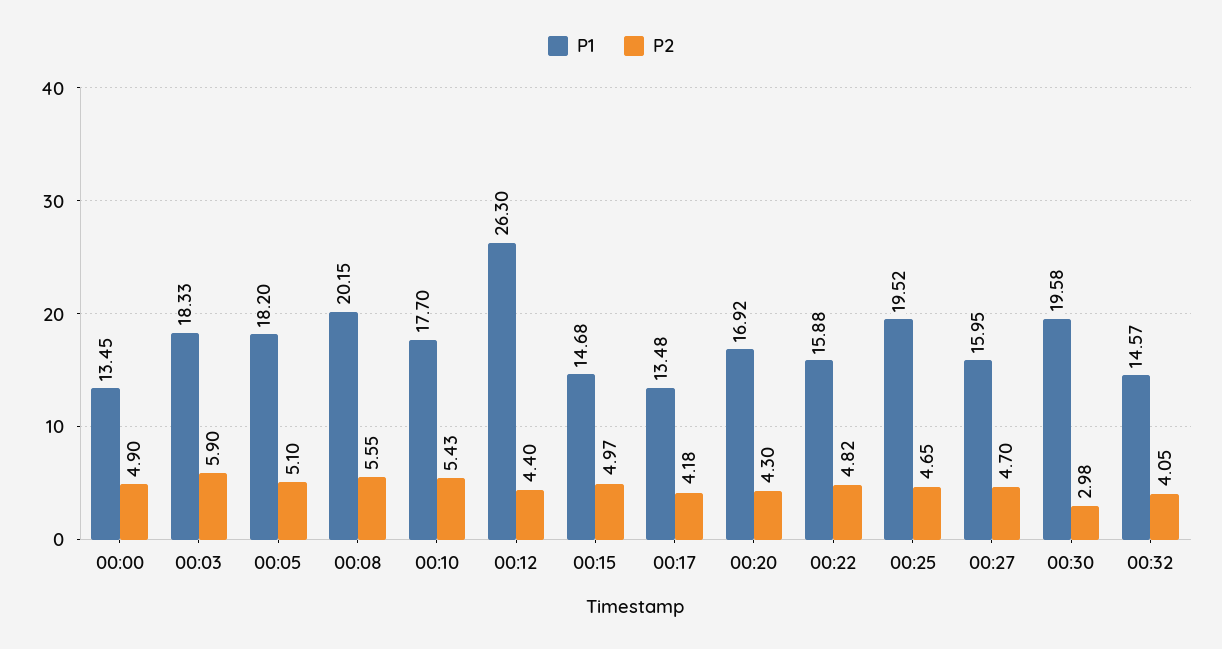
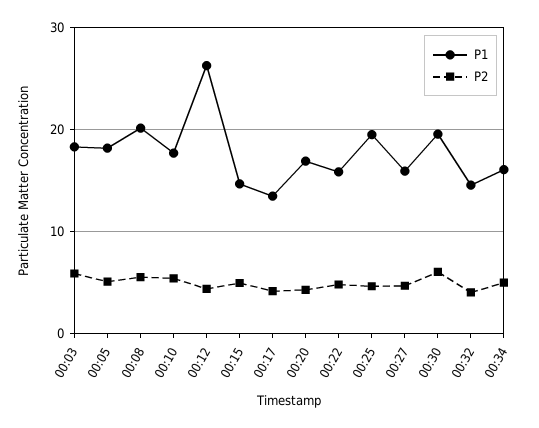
P1, 00:00: 13.45 -> none
P2, 00:00: 4.9 -> none
P2, 00:30: 2.98 -> 6
P1, 00:34: none -> 16
P2, 00:34: none -> 5

